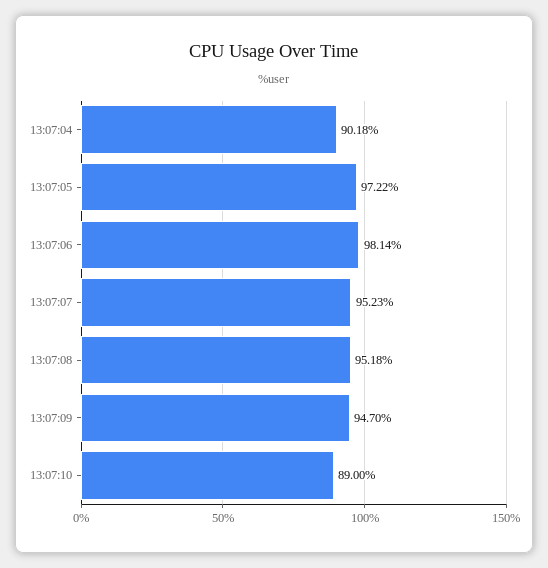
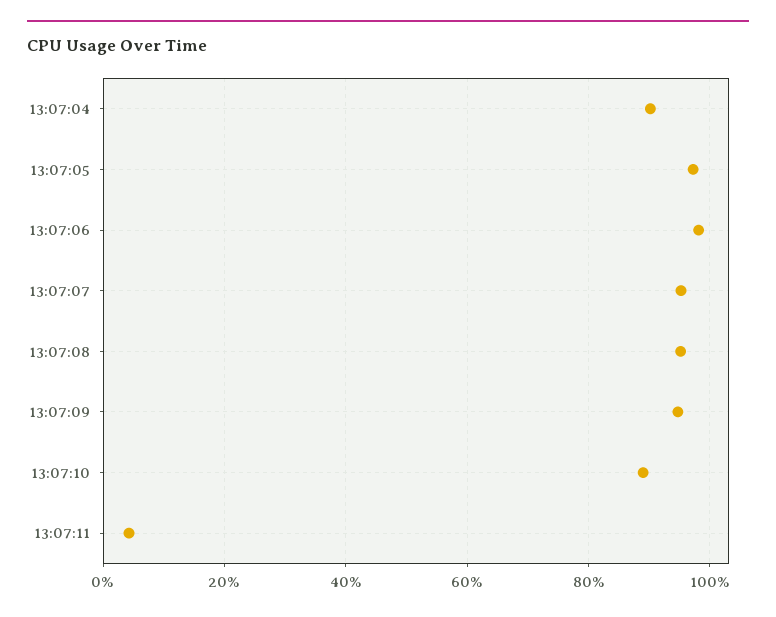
13:07:11: none -> 4

